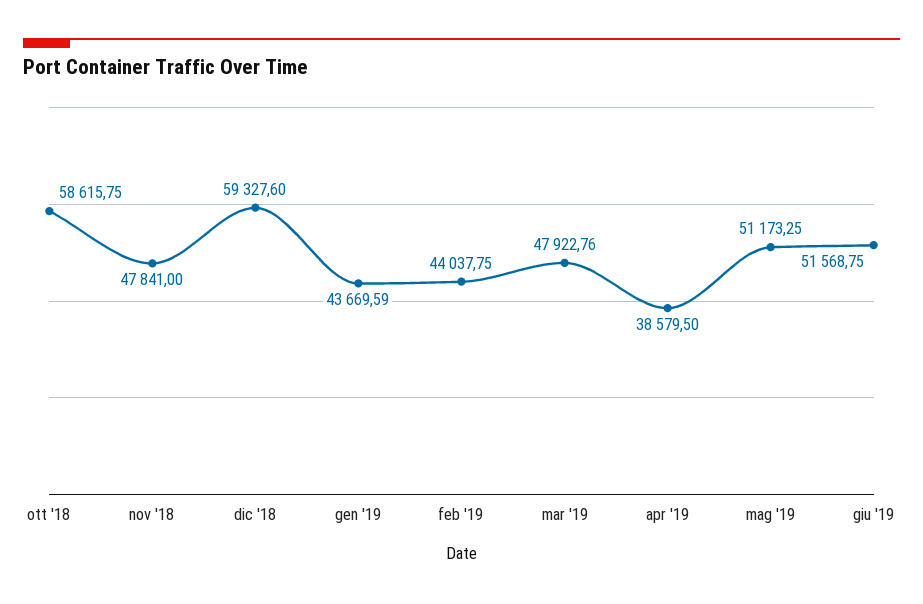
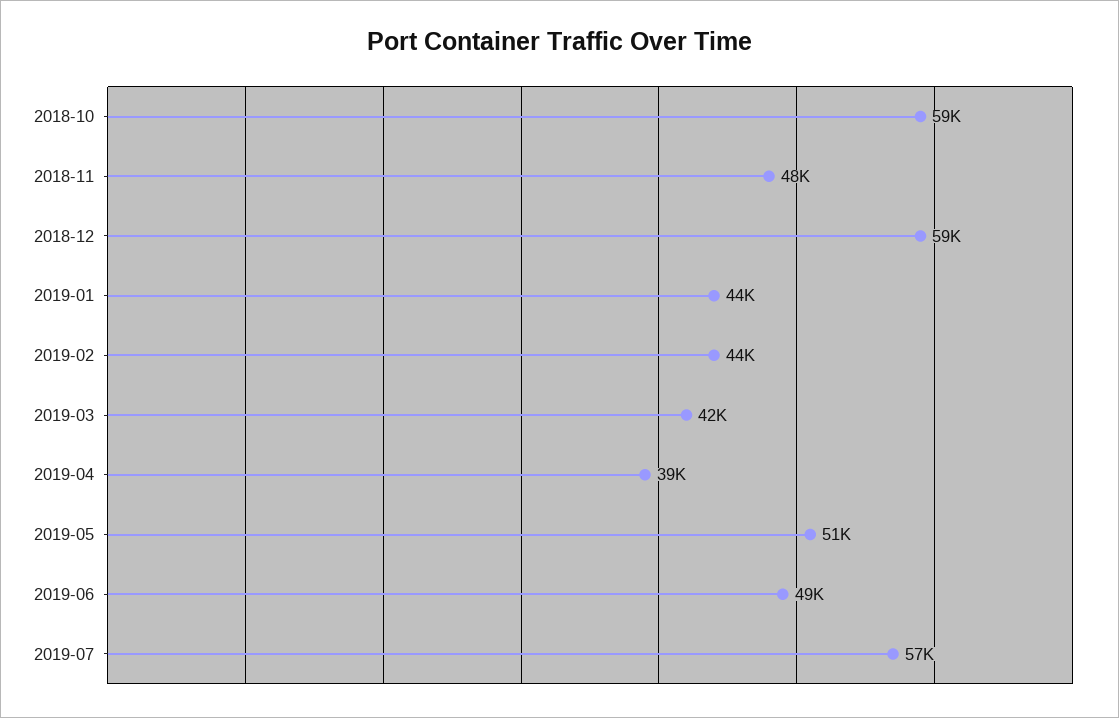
mar '19: 47922.76 -> 42000
giu '19: 51568.75 -> 49000
2019-07: none -> 57000

